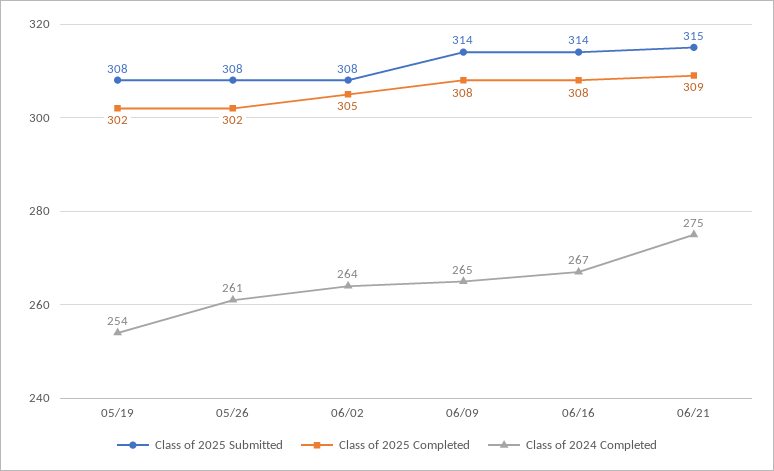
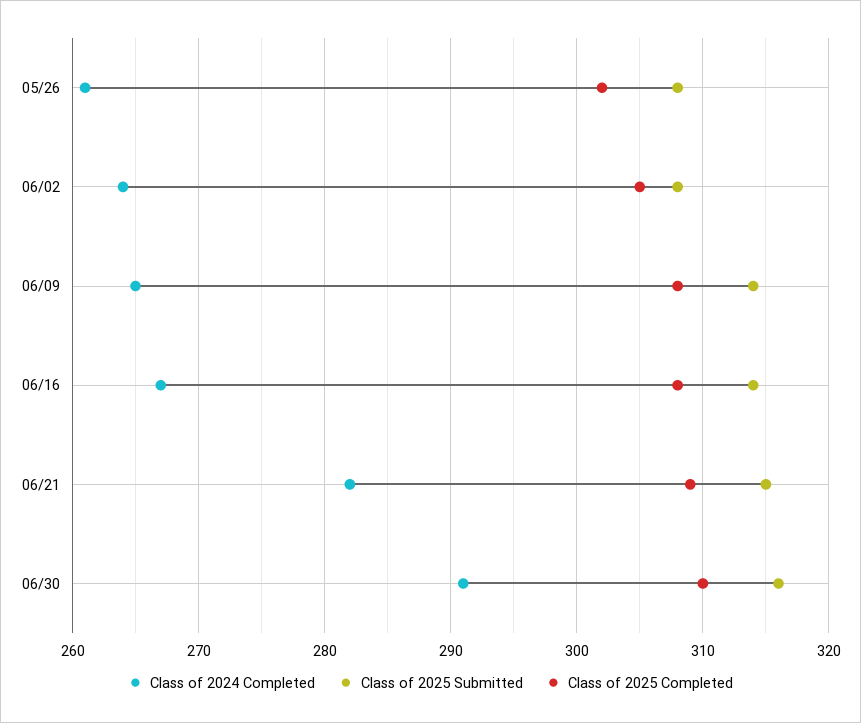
Class of 2025 Submitted, 05/19: 308 -> none
Class of 2025 Completed, 05/19: 302 -> none
Class of 2024 Completed, 05/19: 254 -> none
Class of 2024 Completed, 06/21: 275 -> 282
Class of 2024 Completed, 06/30: none -> 291
Class of 2025 Submitted, 06/30: none -> 316
Class of 2025 Completed, 06/30: none -> 310

